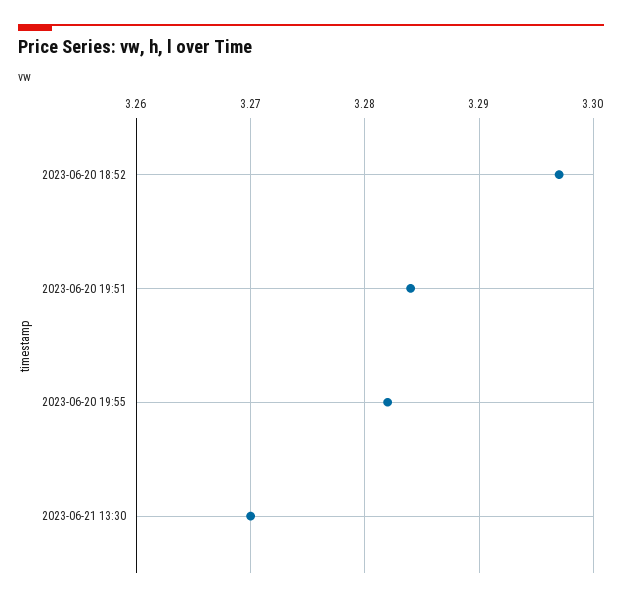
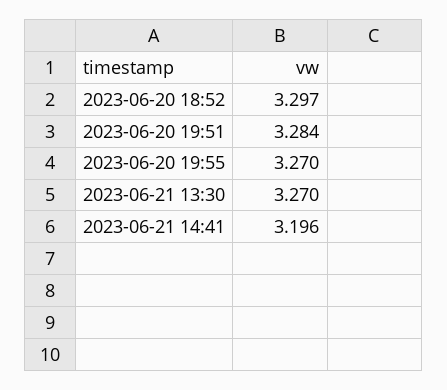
2023-06-20 19:55: 3.282 -> 3.27
2023-06-21 14:41: none -> 3.196

